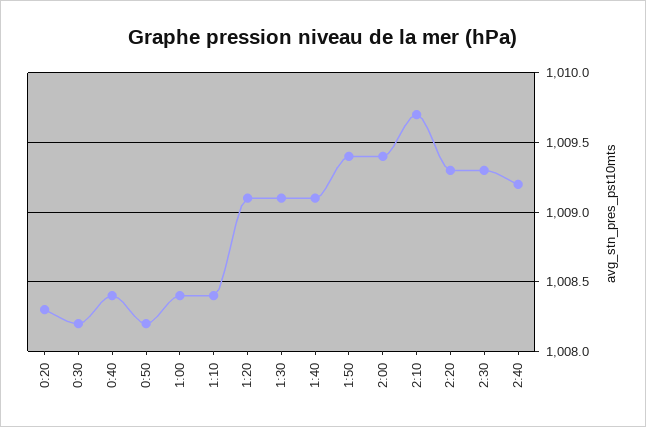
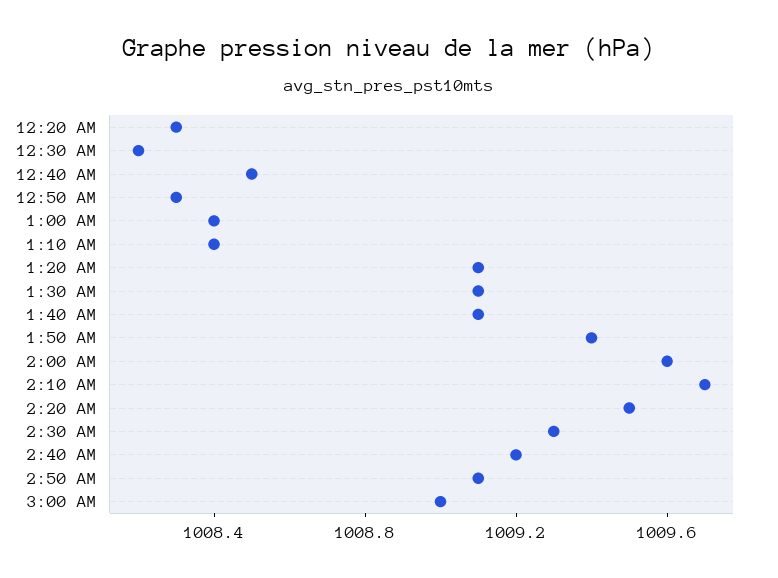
0:40: 1008.4 -> 1008.5
0:50: 1008.2 -> 1008.3
2:00: 1009.4 -> 1009.6
2:20: 1009.3 -> 1009.5
2:50 AM: none -> 1009.1
3:00 AM: none -> 1009

